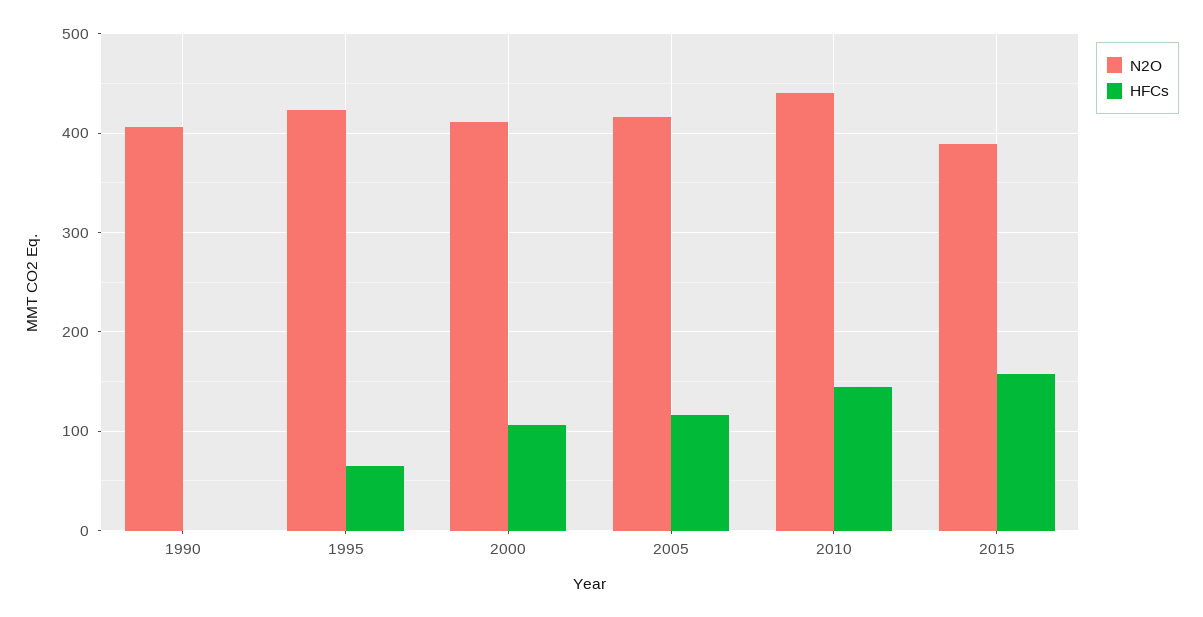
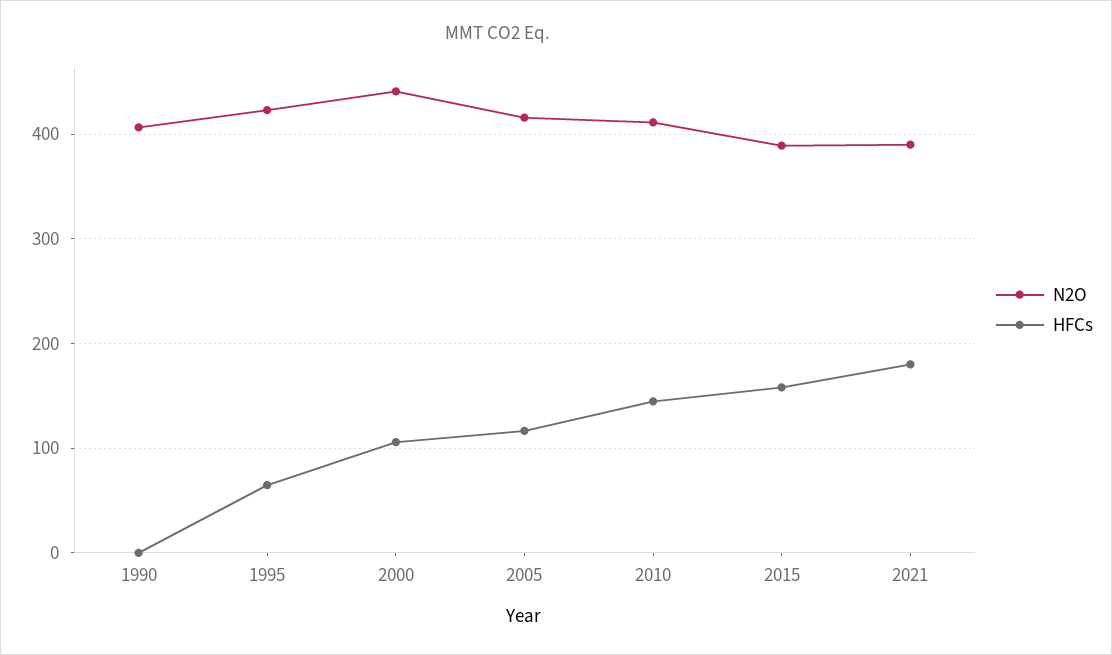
N2O, 2000: 410 -> 440
N2O, 2010: 440 -> 410
N2O, 2021: none -> 390
HFCs, 2021: none -> 180

